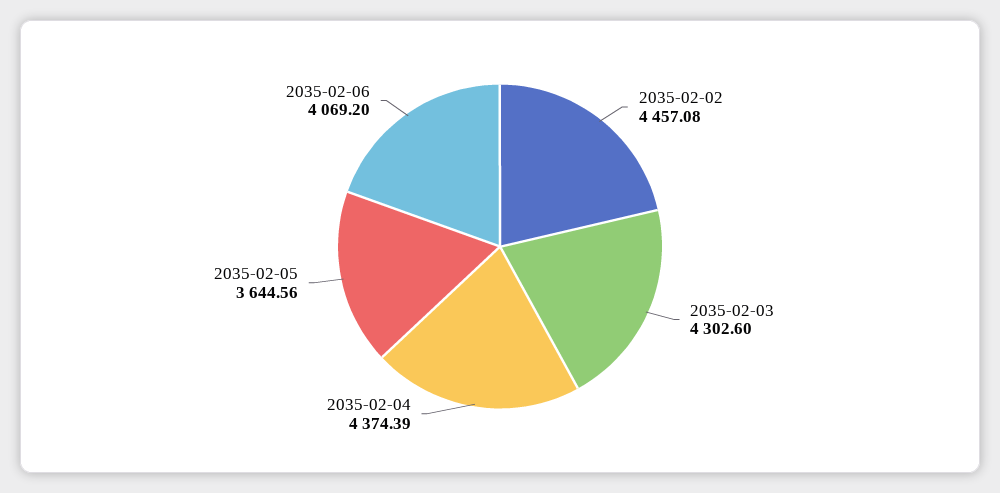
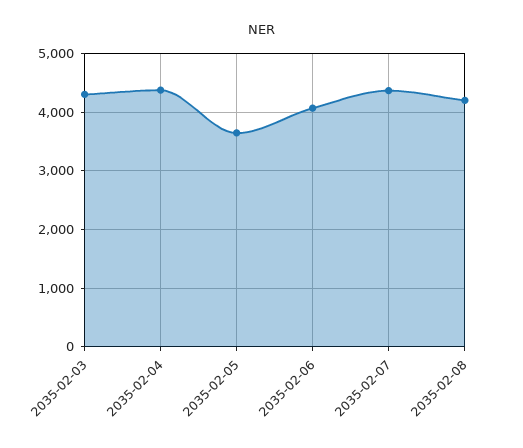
2035-02-02: 4457.08 -> none
2035-02-07: none -> 4400
2035-02-08: none -> 4200

